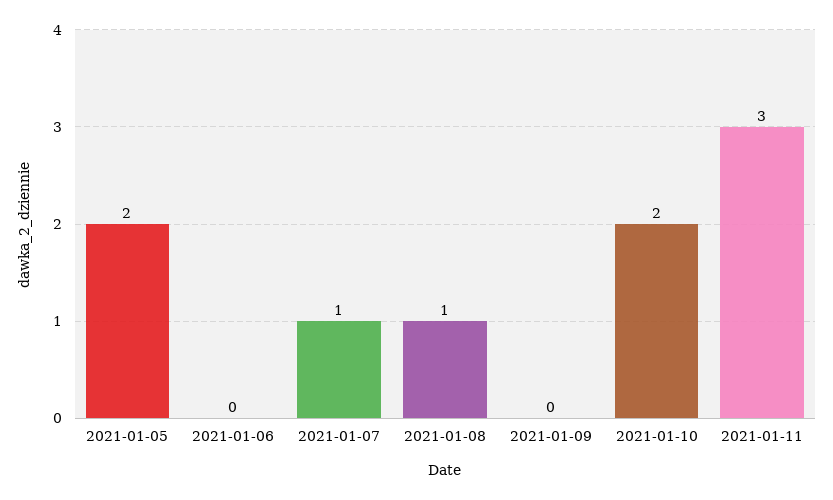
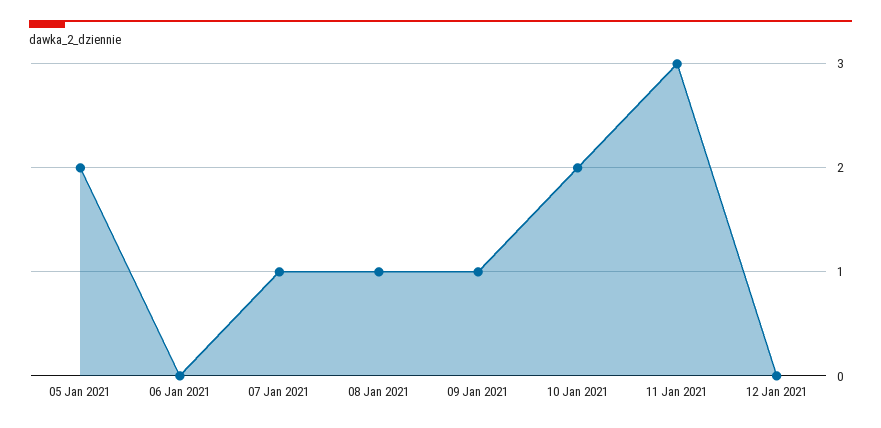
2021-01-09: 0 -> 1
12 Jan 2021: none -> 0

